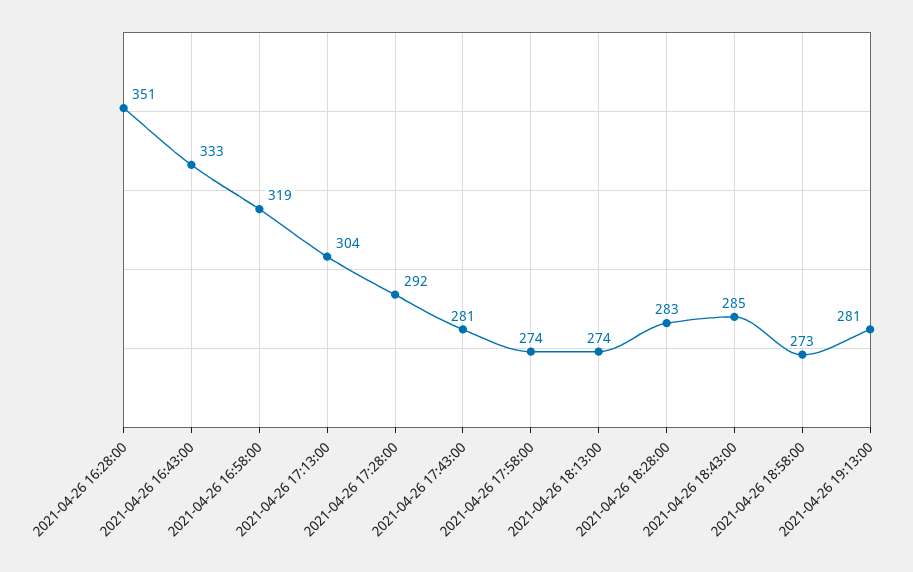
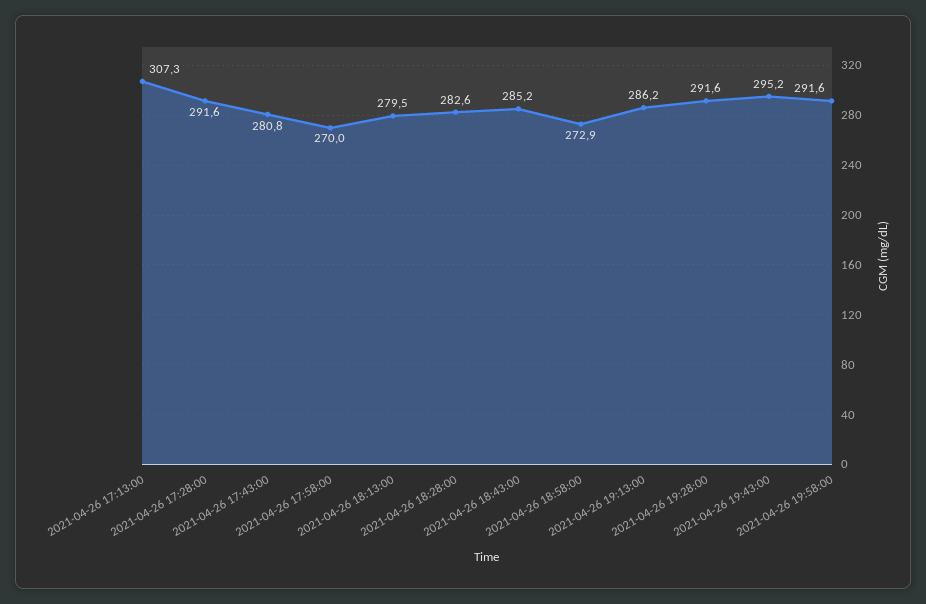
2021-04-26 16:28:00: 351 -> none
2021-04-26 16:43:00: 333 -> none
2021-04-26 16:58:00: 319 -> none
2021-04-26 17:13:00: 304 -> 307.3
2021-04-26 17:58:00: 274 -> 270
2021-04-26 18:13:00: 274 -> 279.5
2021-04-26 19:13:00: 281 -> 286.2
2021-04-26 19:28:00: none -> 291.6
2021-04-26 19:43:00: none -> 295.2
2021-04-26 19:58:00: none -> 291.6

